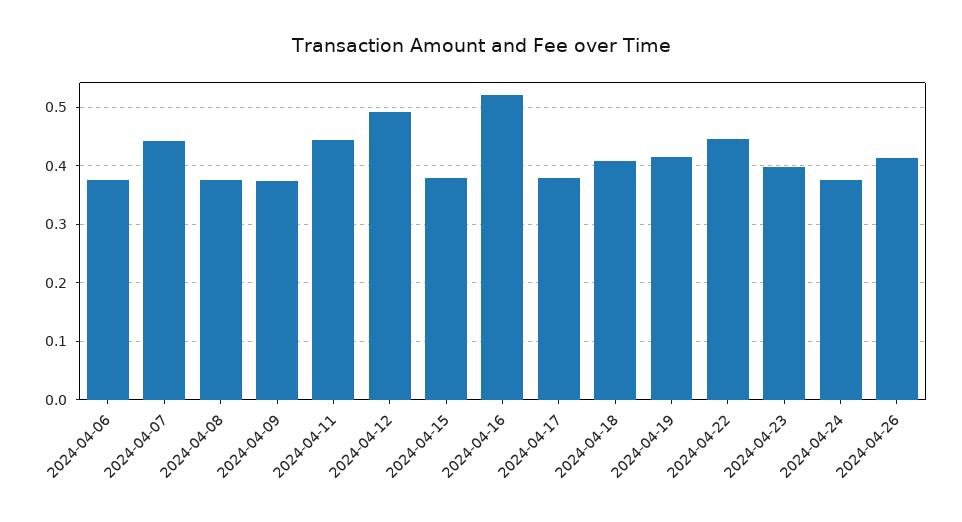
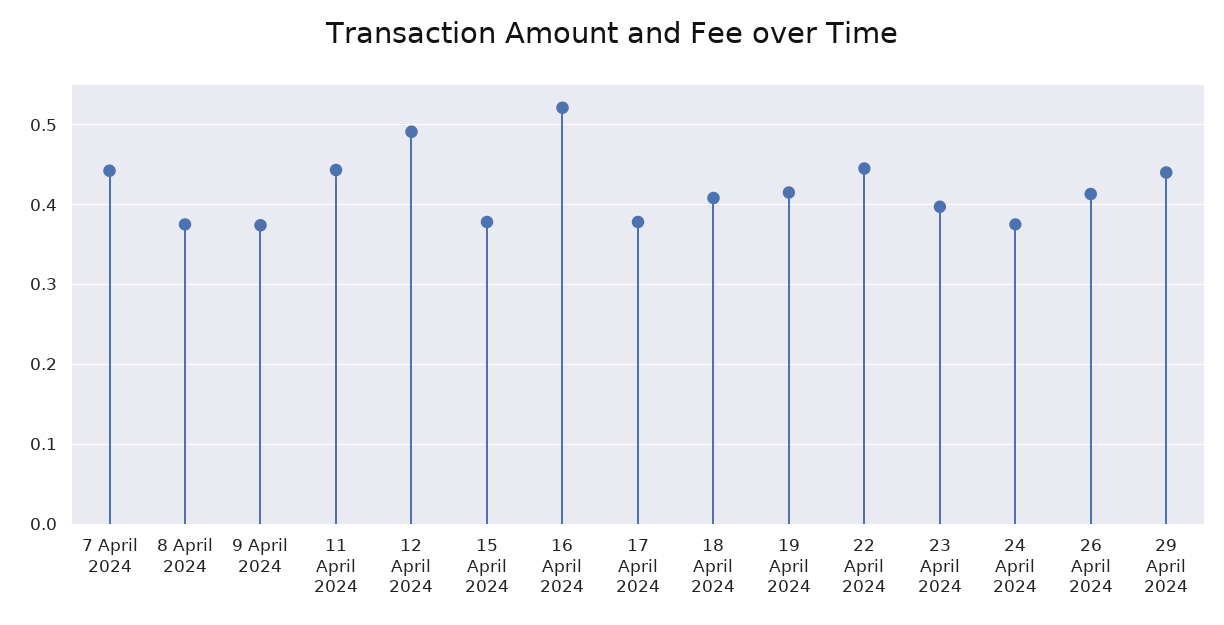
2024-04-06: 0.38 -> none
29 April 2024: none -> 0.44

